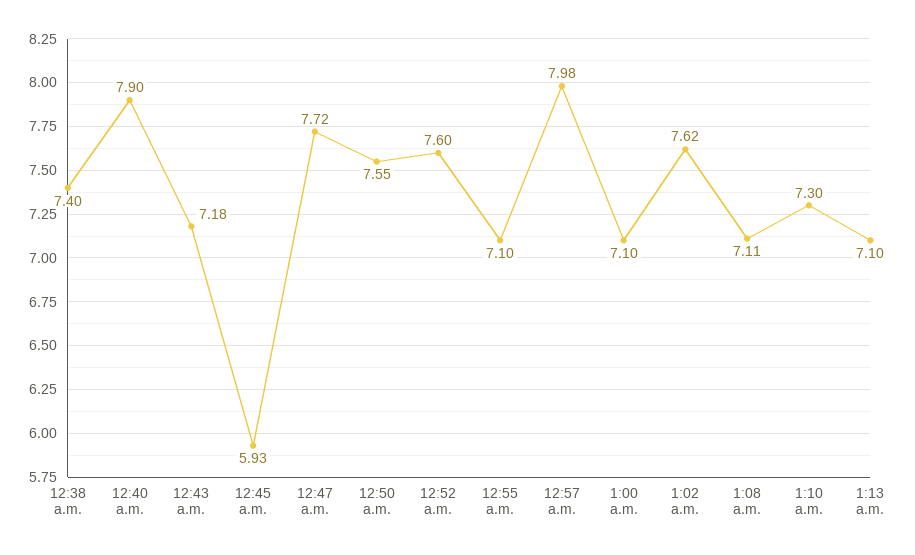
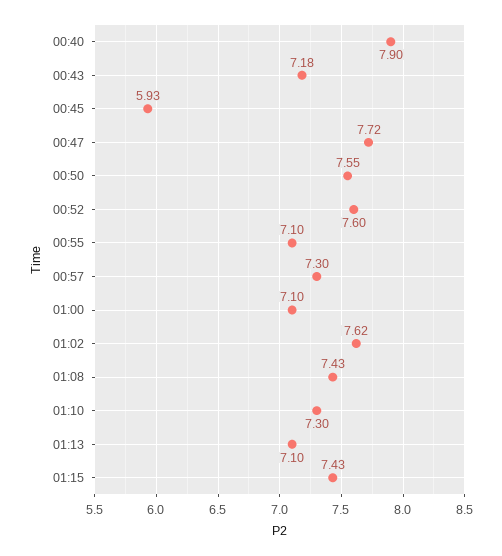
12:38 a.m.: 7.4 -> none
12:57 a.m.: 7.98 -> 7.3
1:08 a.m.: 7.11 -> 7.43
01:15: none -> 7.43

